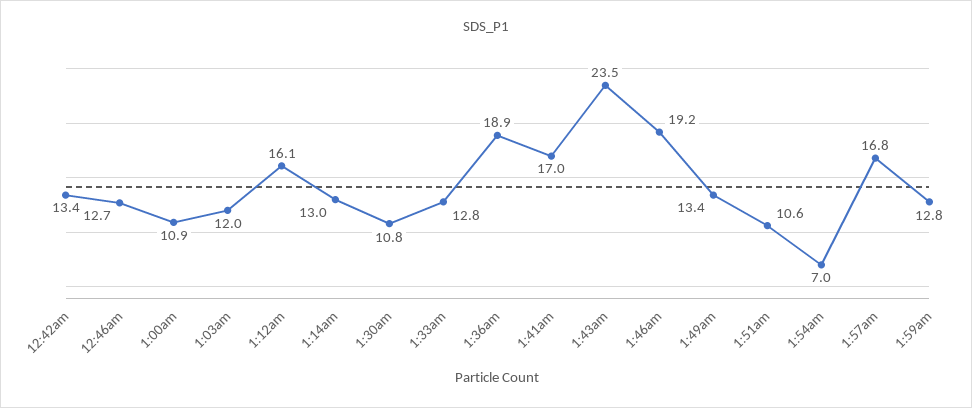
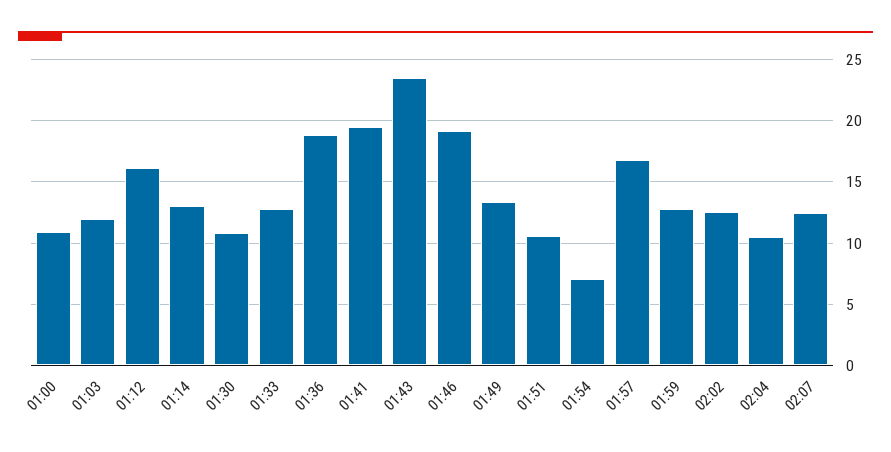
12:42am: 13.4 -> none
12:46am: 12.7 -> none
1:41am: 17 -> 19.5
02:02: none -> 12.5
02:04: none -> 10.5
02:07: none -> 12.5

